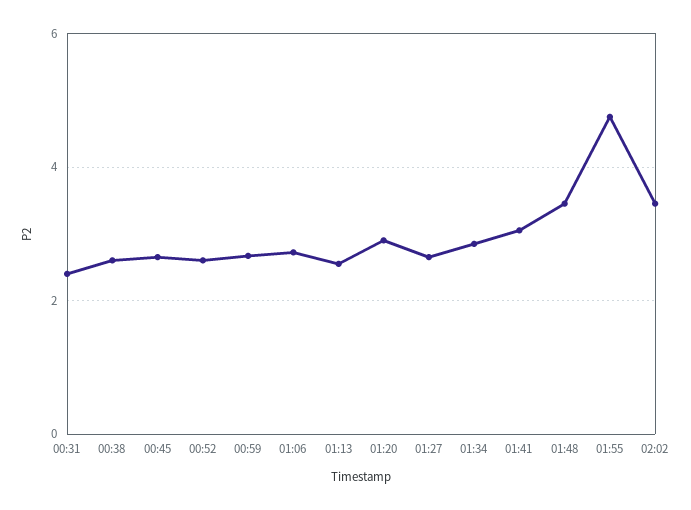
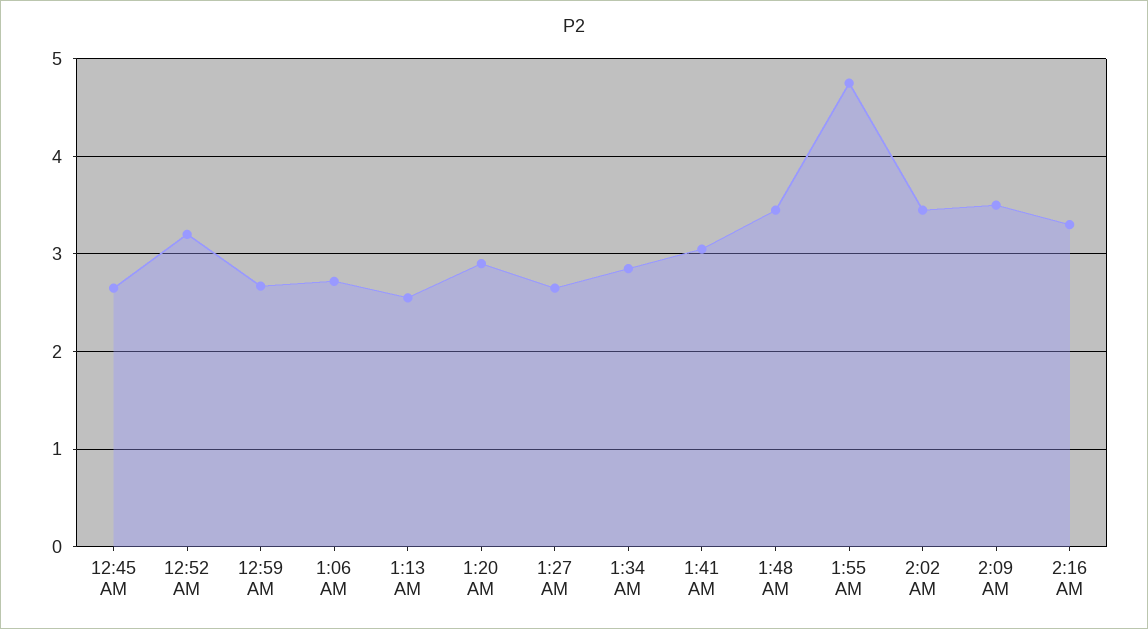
00:31: 2.4 -> none
00:38: 2.6 -> none
00:52: 2.6 -> 3.2
2:09 AM: none -> 3.5
2:16 AM: none -> 3.3

